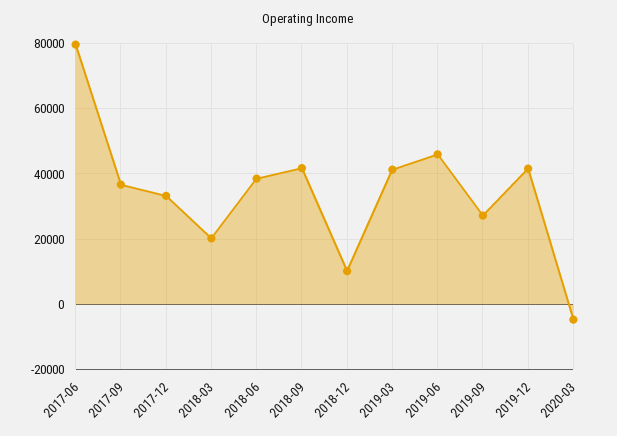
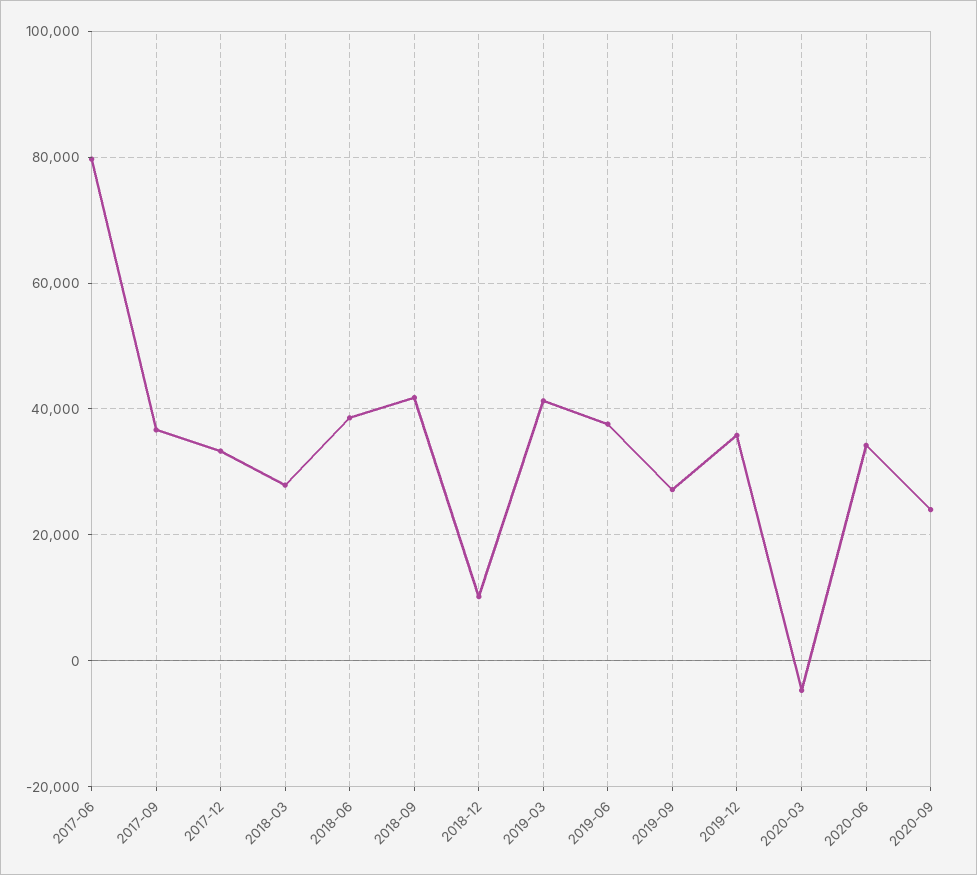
2018-03: 20000 -> 28000
2019-06: 46000 -> 38000
2019-12: 42000 -> 36000
2020-06: none -> 34000
2020-09: none -> 24000

